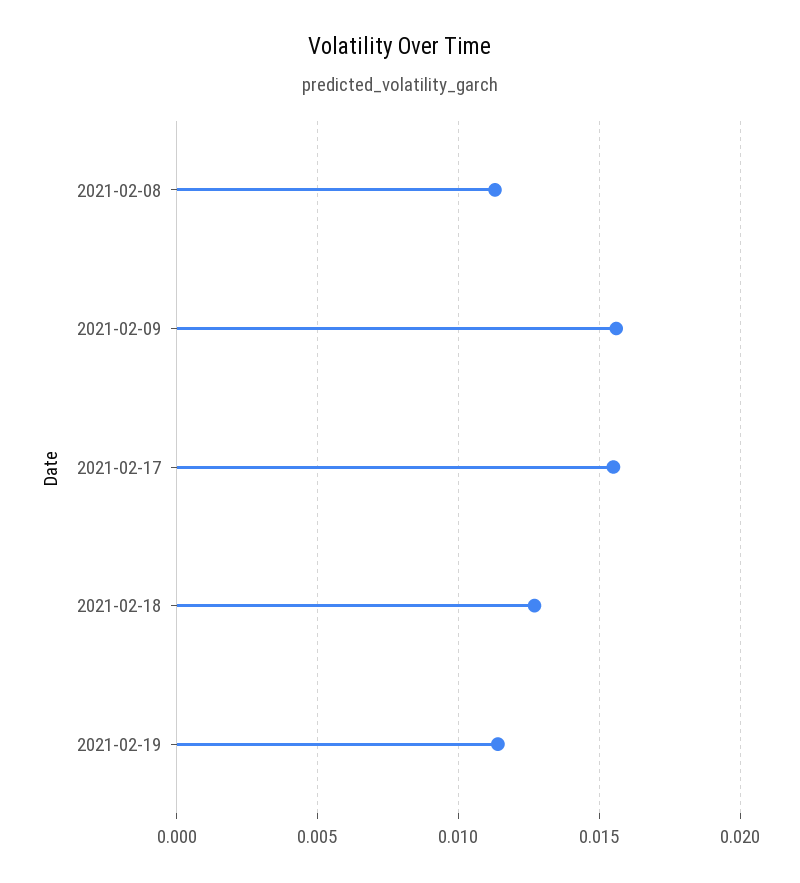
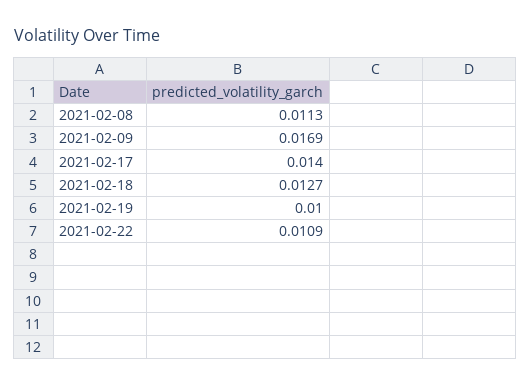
2021-02-09: 0.0155 -> 0.0169
2021-02-17: 0.0155 -> 0.014
2021-02-19: 0.0115 -> 0.01
2021-02-22: none -> 0.0109

